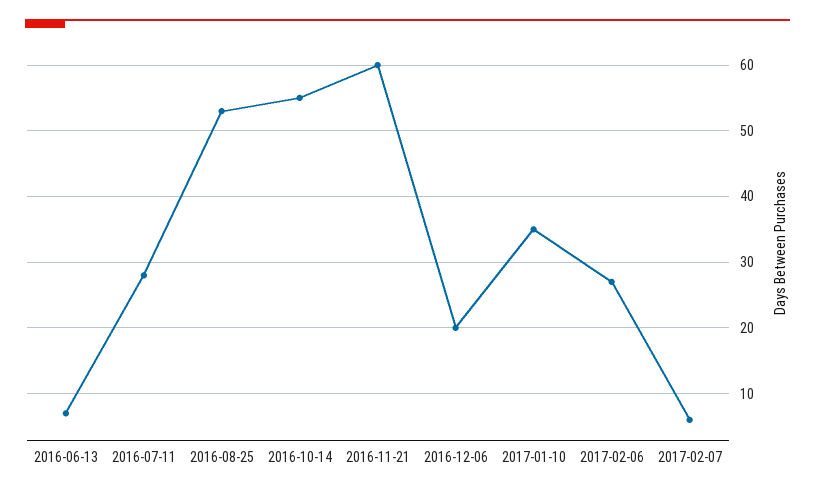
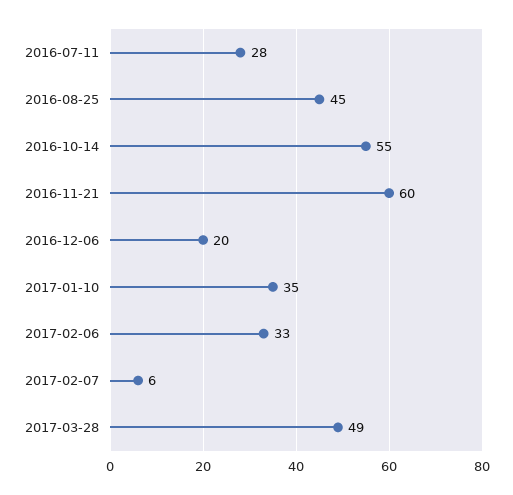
2016-06-13: 7 -> none
2016-08-25: 53 -> 45
2017-02-06: 27 -> 33
2017-03-28: none -> 49

